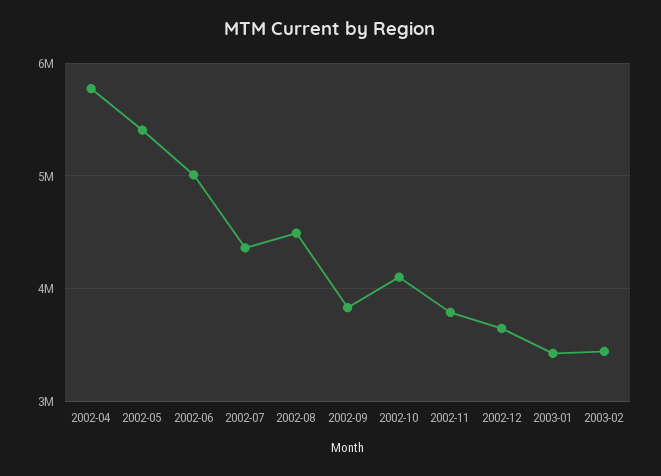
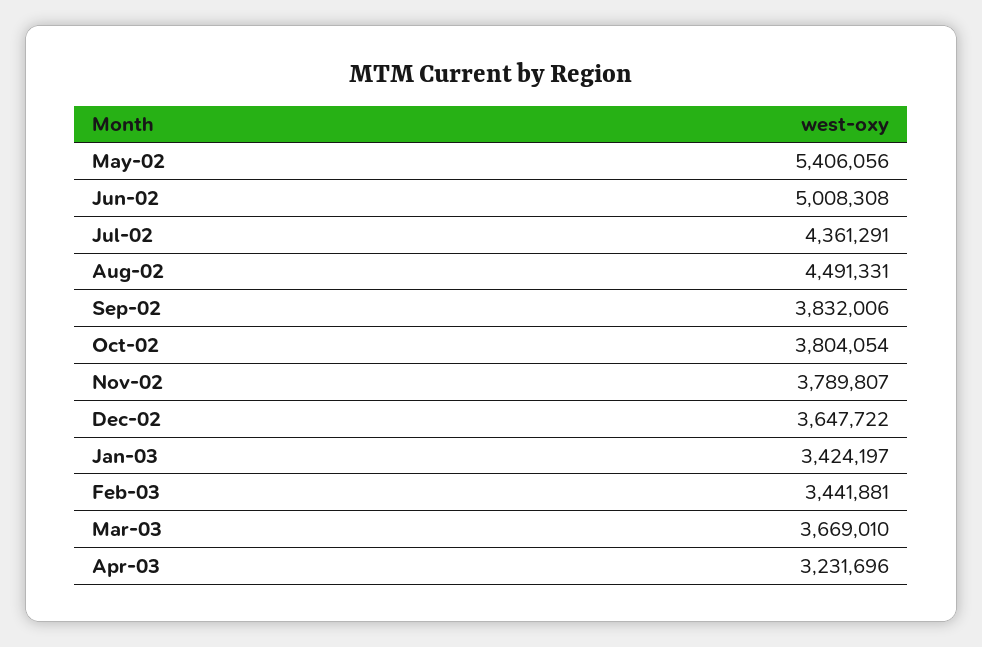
2002-04: 5800000 -> none
2002-10: 4100000 -> 3804054
Mar-03: none -> 3669010
Apr-03: none -> 3231696

